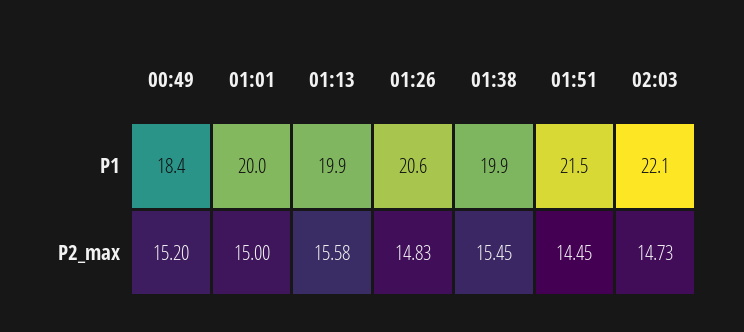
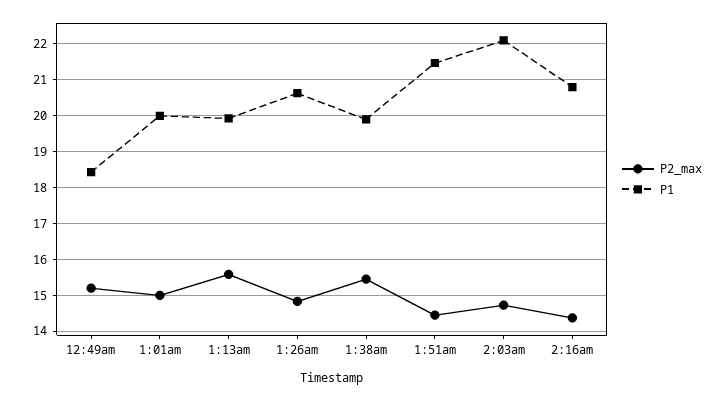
P2_max, 2:16am: none -> 14.4
P1, 2:16am: none -> 20.8

